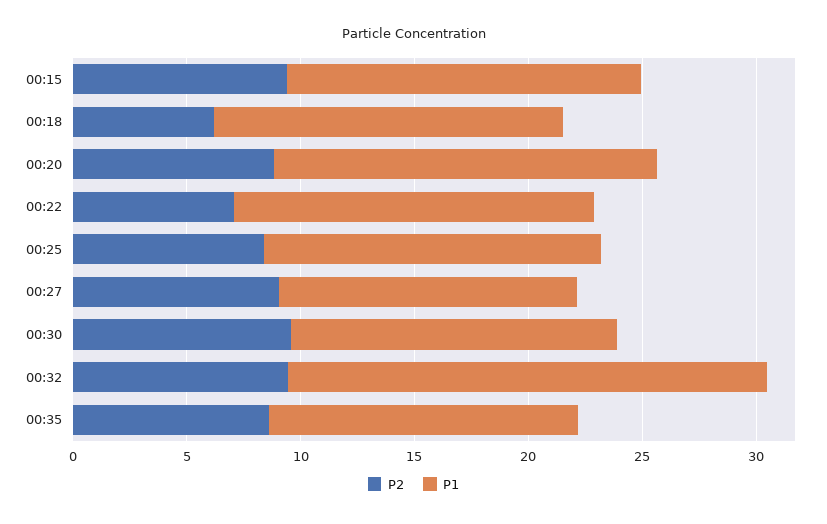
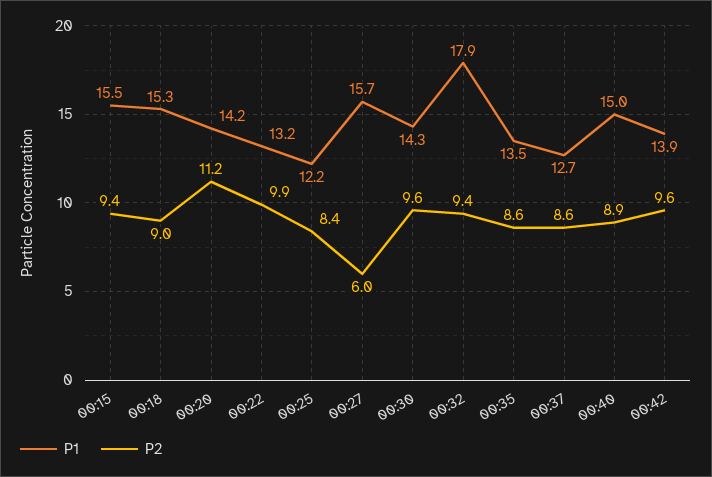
P2, 00:18: 6 -> 9
P2, 00:20: 9 -> 11.2
P1, 00:20: 17 -> 14.2
P2, 00:22: 7 -> 9.9
P1, 00:22: 16 -> 13.2
P1, 00:25: 15 -> 12.2
P2, 00:27: 9 -> 6
P1, 00:27: 13 -> 15.7
P1, 00:32: 21 -> 17.9
P1, 00:37: none -> 12.7
P2, 00:37: none -> 8.6
P1, 00:40: none -> 15
P2, 00:40: none -> 8.9
P1, 00:42: none -> 13.9
P2, 00:42: none -> 9.6

